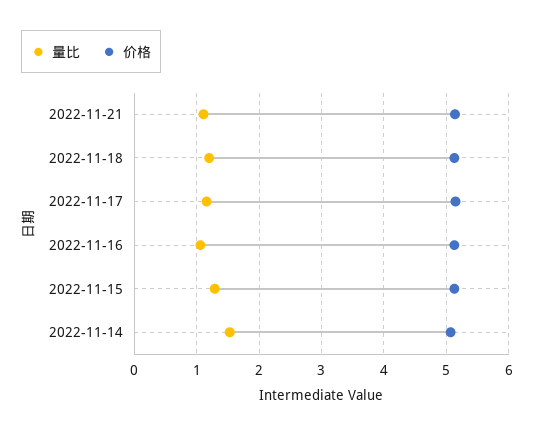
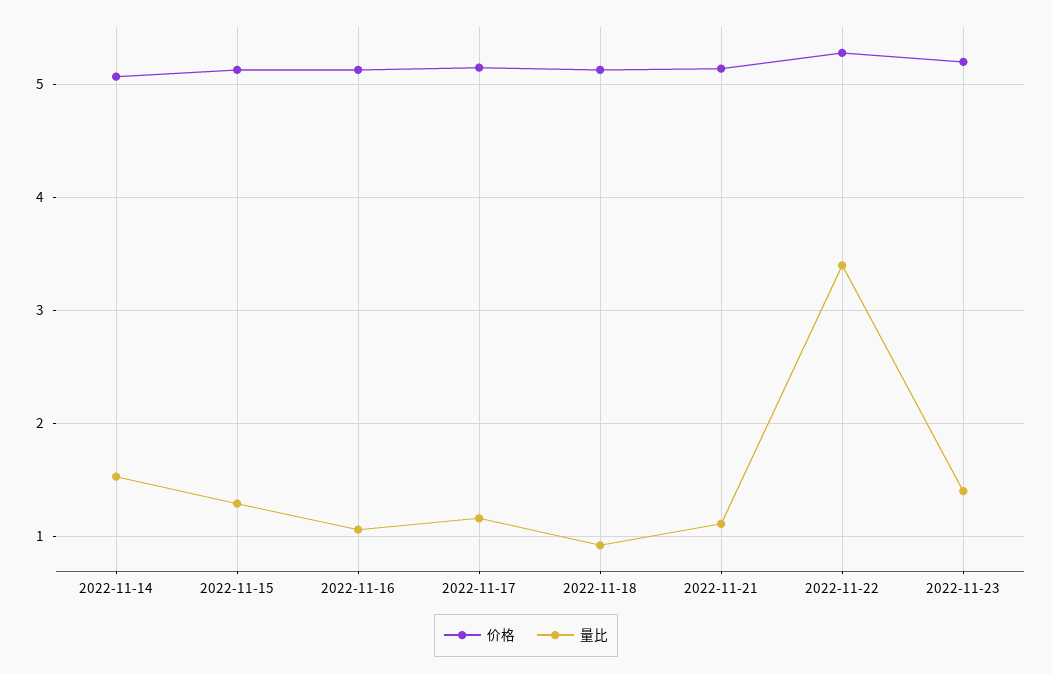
量比, 2022-11-18: 1.2 -> 0.9
价格, 2022-11-22: none -> 5.3
量比, 2022-11-22: none -> 3.4
价格, 2022-11-23: none -> 5.2
量比, 2022-11-23: none -> 1.4

